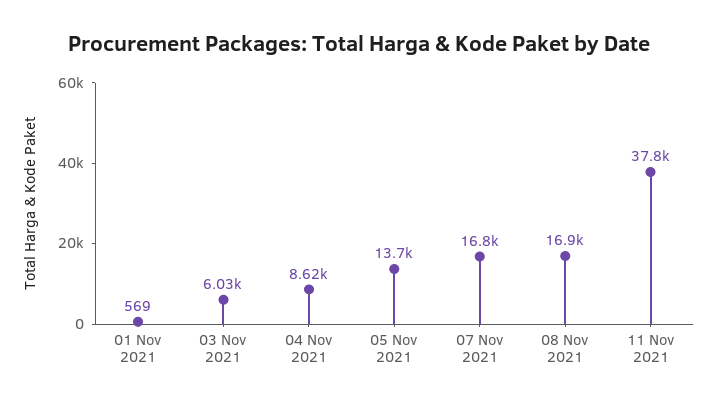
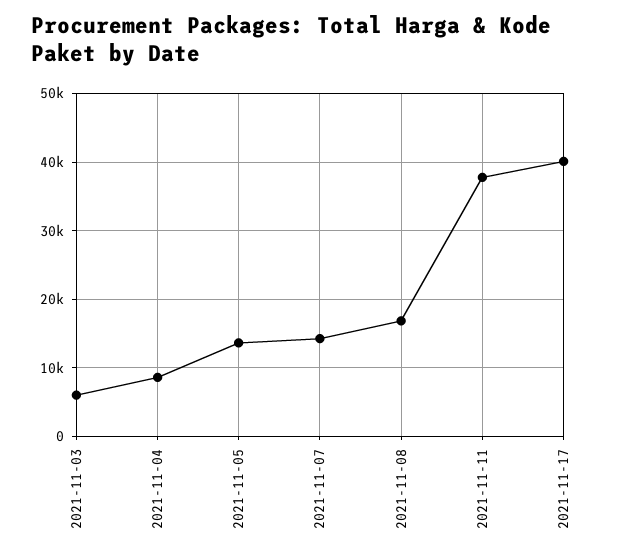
01 Nov 2021: 569 -> none
07 Nov 2021: 16800 -> 14000
2021-11-17: none -> 40000

